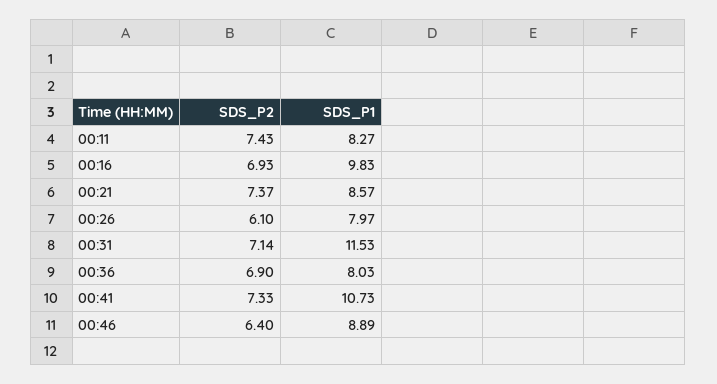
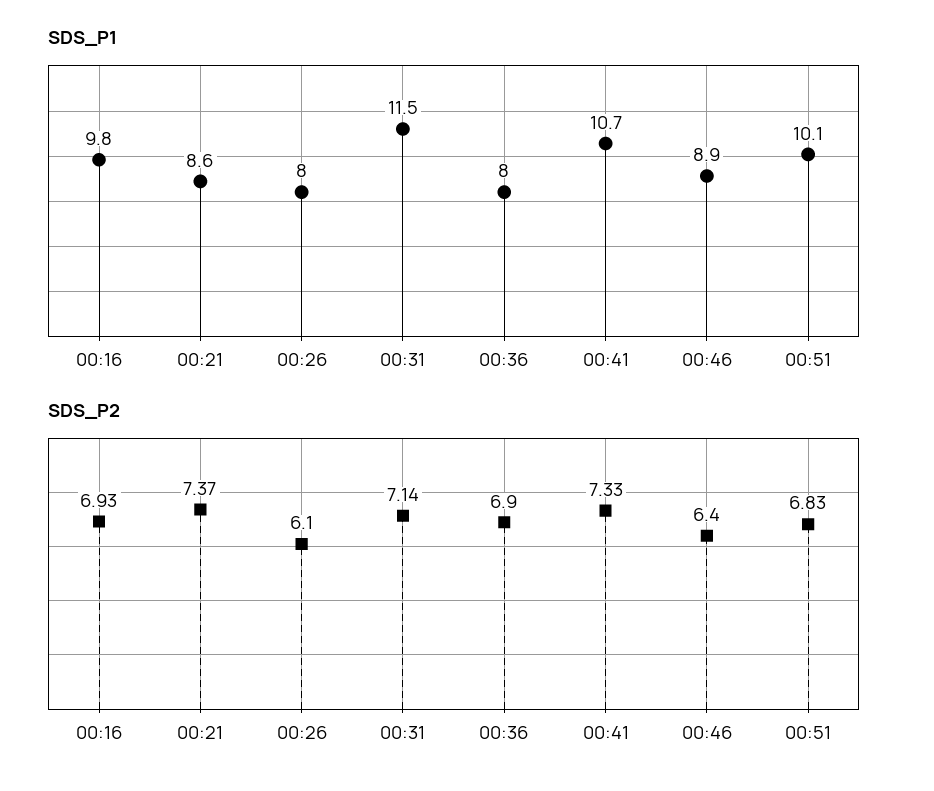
SDS_P2, 00:11: 7.43 -> none
SDS_P1, 00:11: 8.27 -> none
SDS_P1, 00:51: none -> 10.1
SDS_P2, 00:51: none -> 6.83

